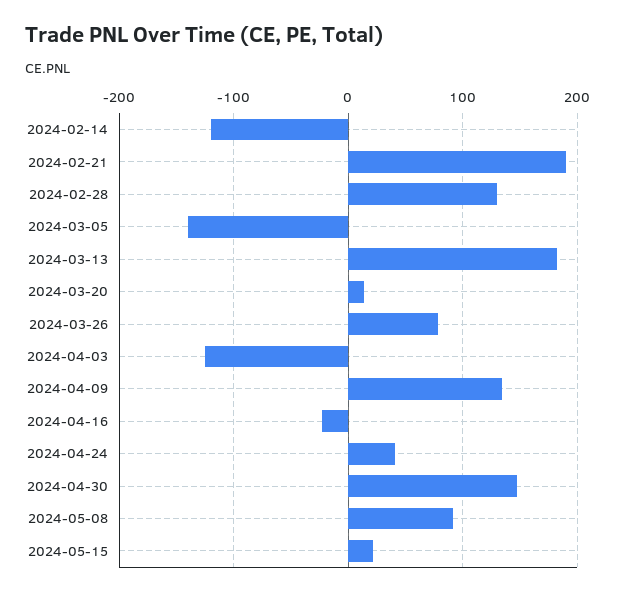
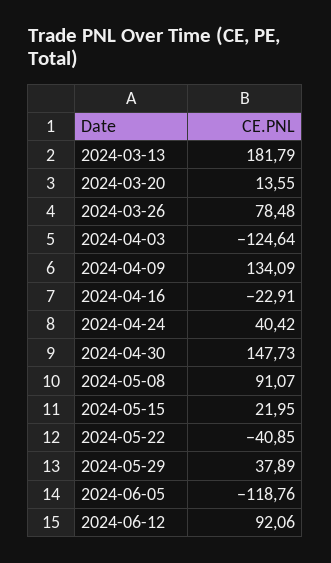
2024-02-14: -120 -> none
2024-02-21: 190 -> none
2024-02-28: 130 -> none
2024-03-05: -140 -> none
2024-05-22: none -> -40.85
2024-05-29: none -> 37.89
2024-06-05: none -> -118.76
2024-06-12: none -> 92.06

